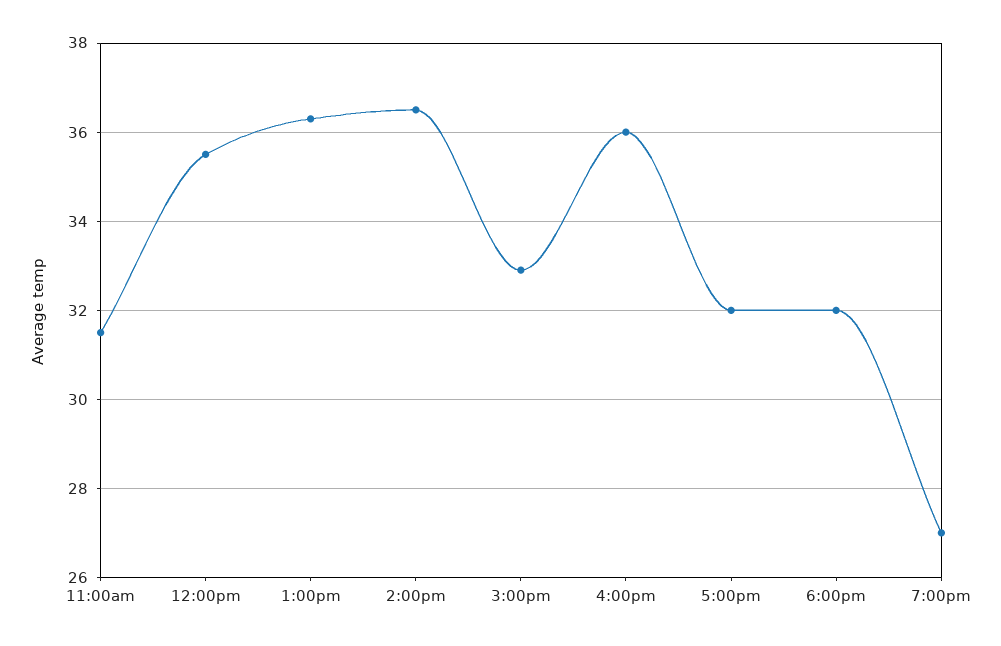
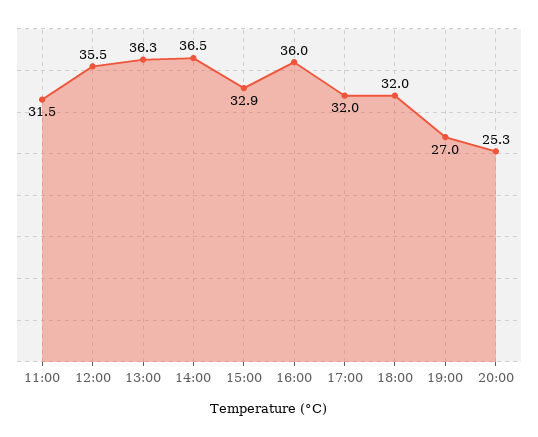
20:00: none -> 25.3

